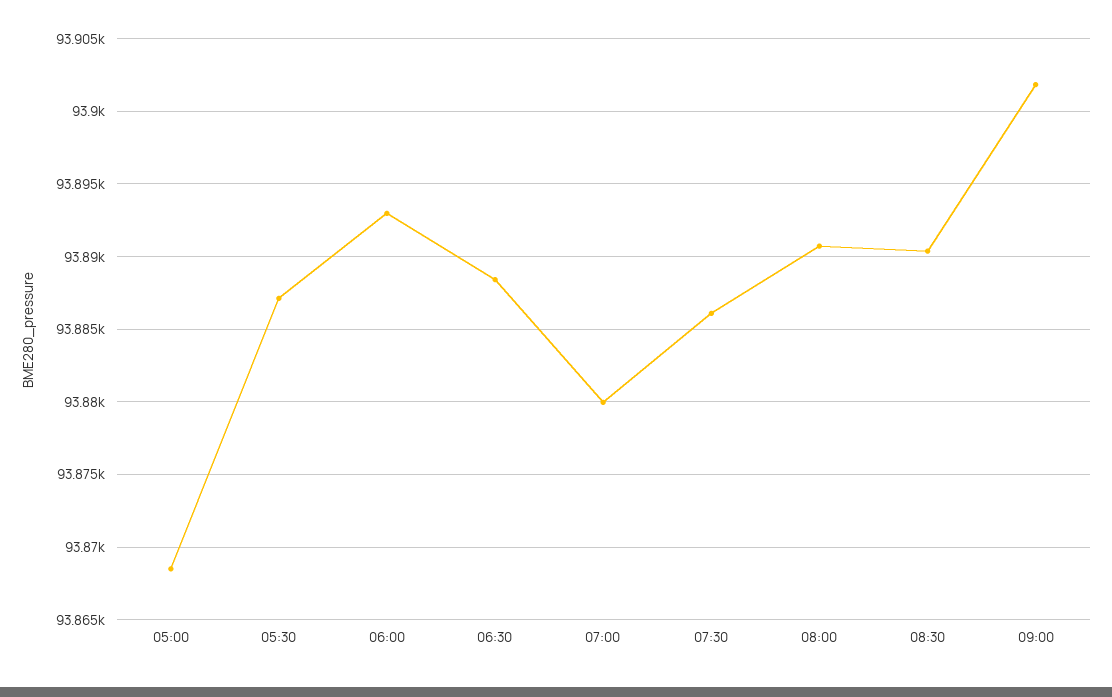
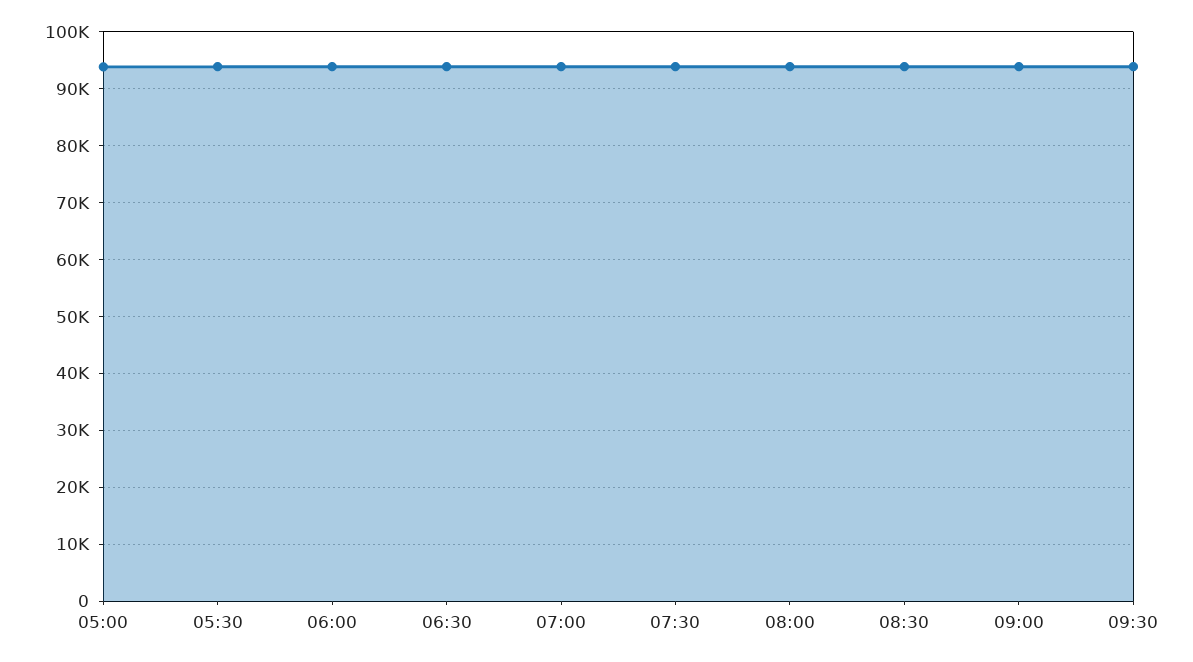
09:30: none -> 94000

